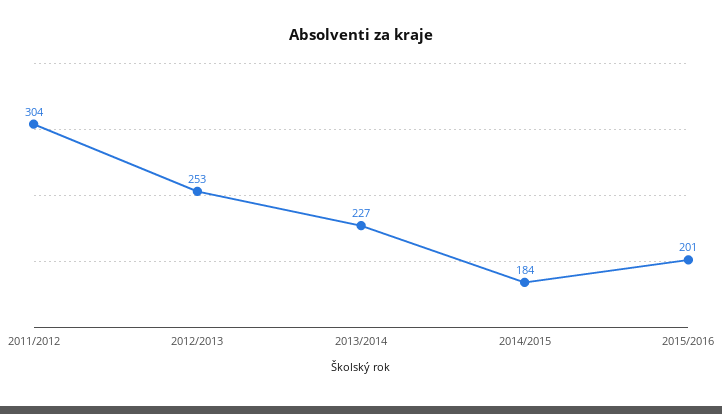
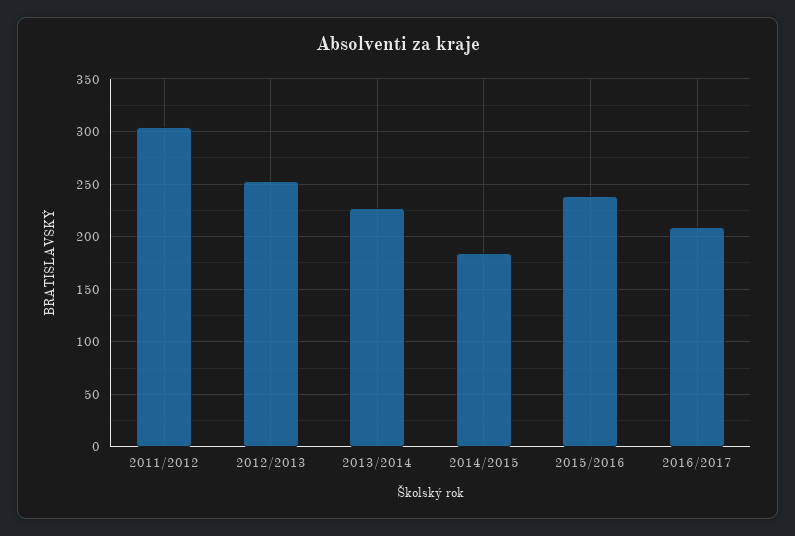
2015/2016: 201 -> 240
2016/2017: none -> 210

